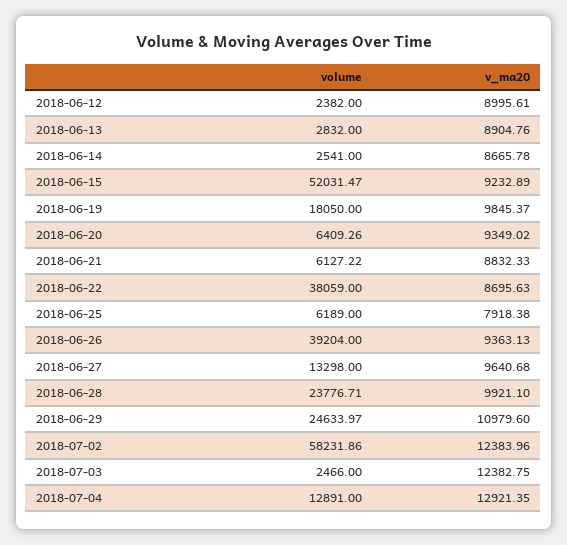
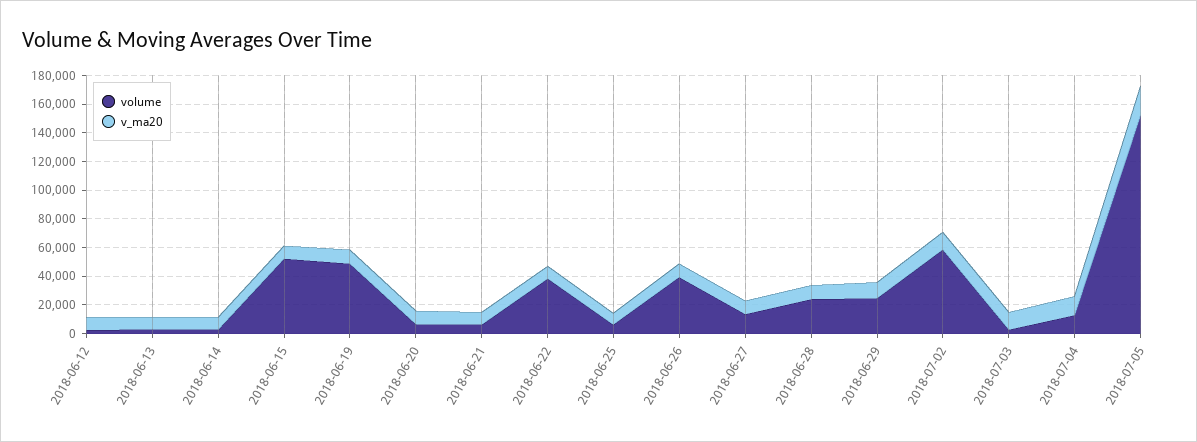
volume, 2018-06-19: 18050 -> 50000
volume, 2018-07-05: none -> 150000
v_ma20, 2018-07-05: none -> 20000

